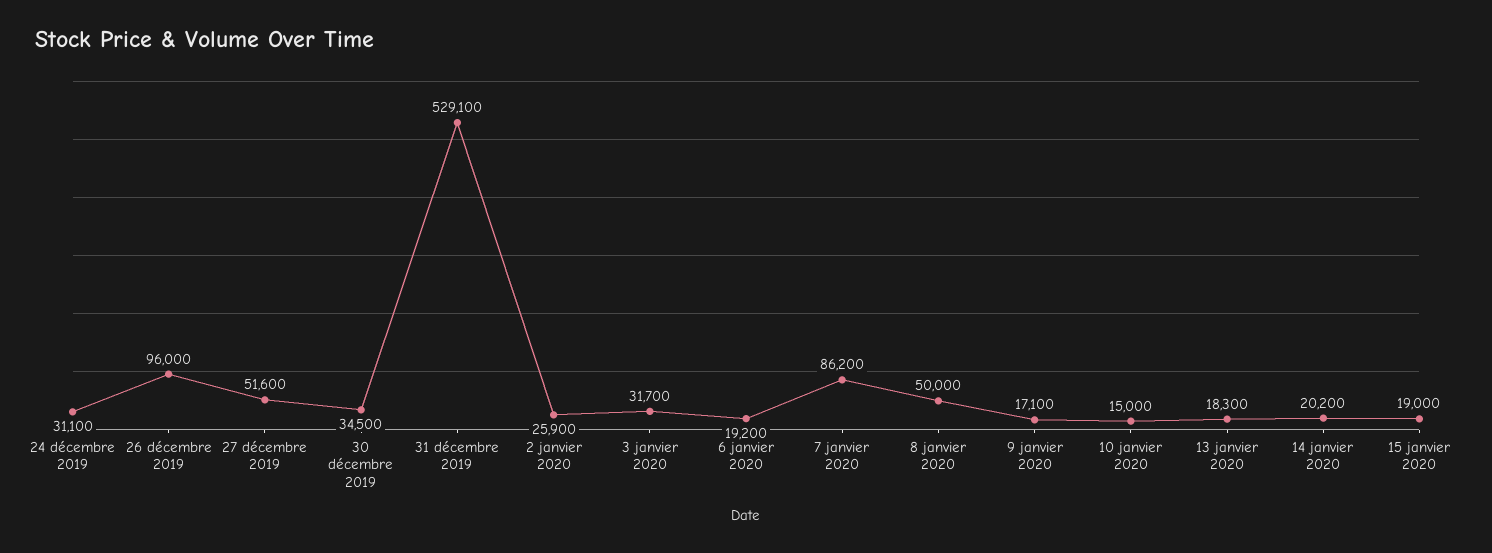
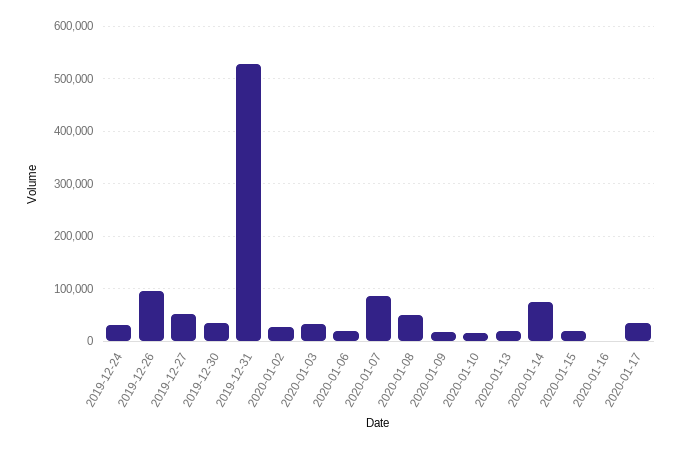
14 janvier 2020: 20200 -> 80000
2020-01-16: none -> 0
2020-01-17: none -> 40000

